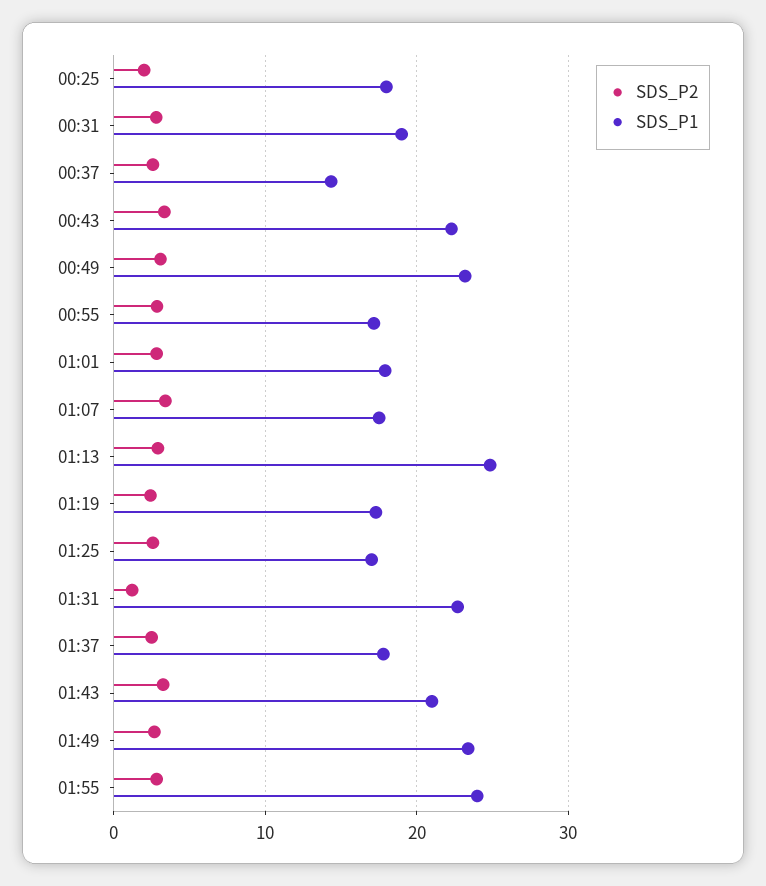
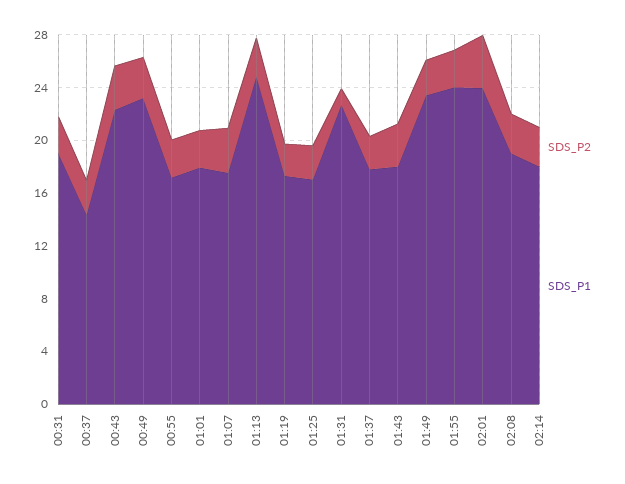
SDS_P2, 00:25: 2 -> none
SDS_P1, 00:25: 18 -> none
SDS_P1, 01:43: 21 -> 18
SDS_P2, 02:01: none -> 4
SDS_P1, 02:01: none -> 24
SDS_P2, 02:08: none -> 3
SDS_P1, 02:08: none -> 19
SDS_P2, 02:14: none -> 3
SDS_P1, 02:14: none -> 18

